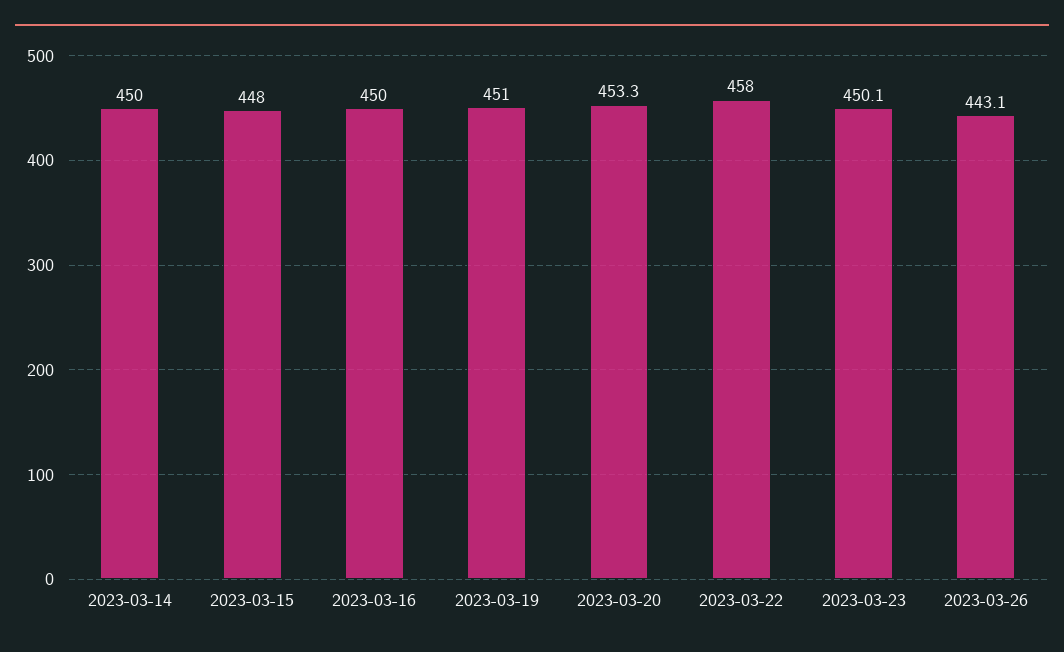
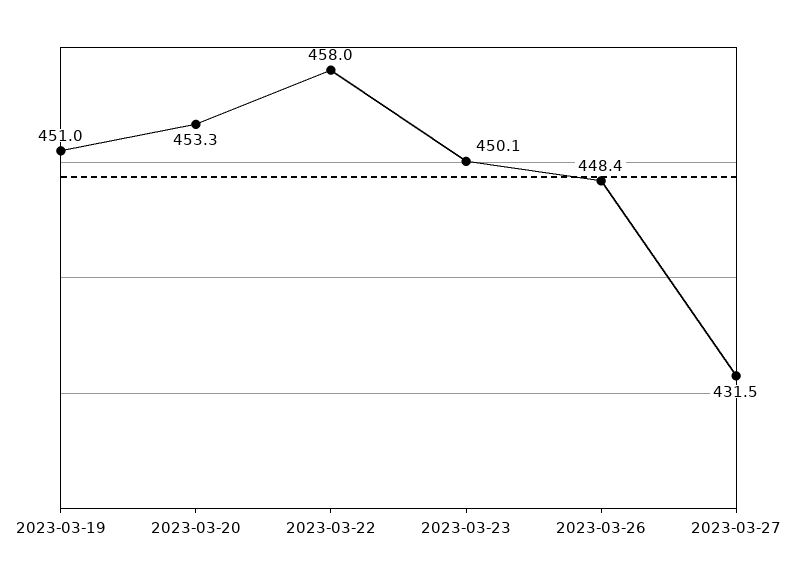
2023-03-14: 450 -> none
2023-03-15: 448 -> none
2023-03-16: 450 -> none
2023-03-26: 443.1 -> 448.4
2023-03-27: none -> 431.5

